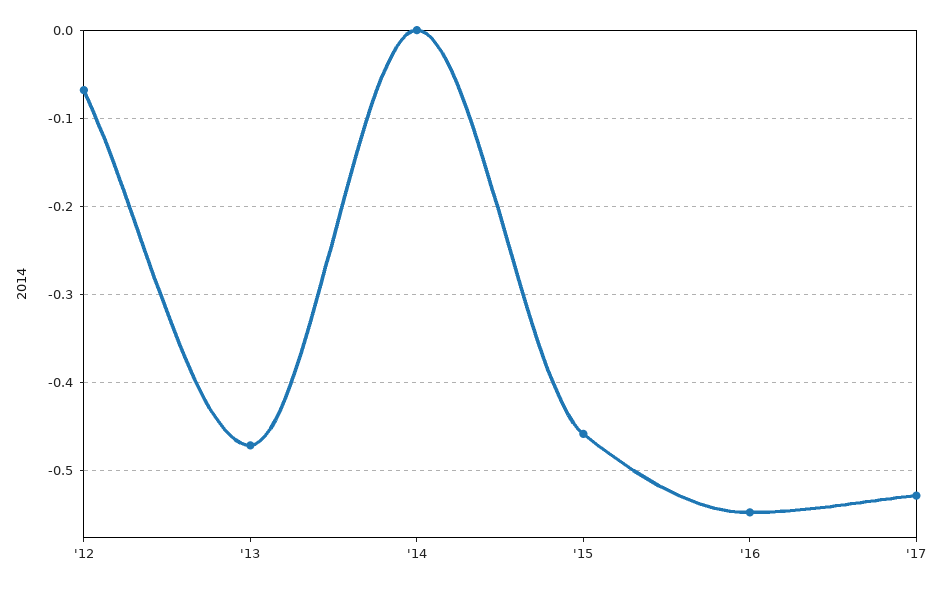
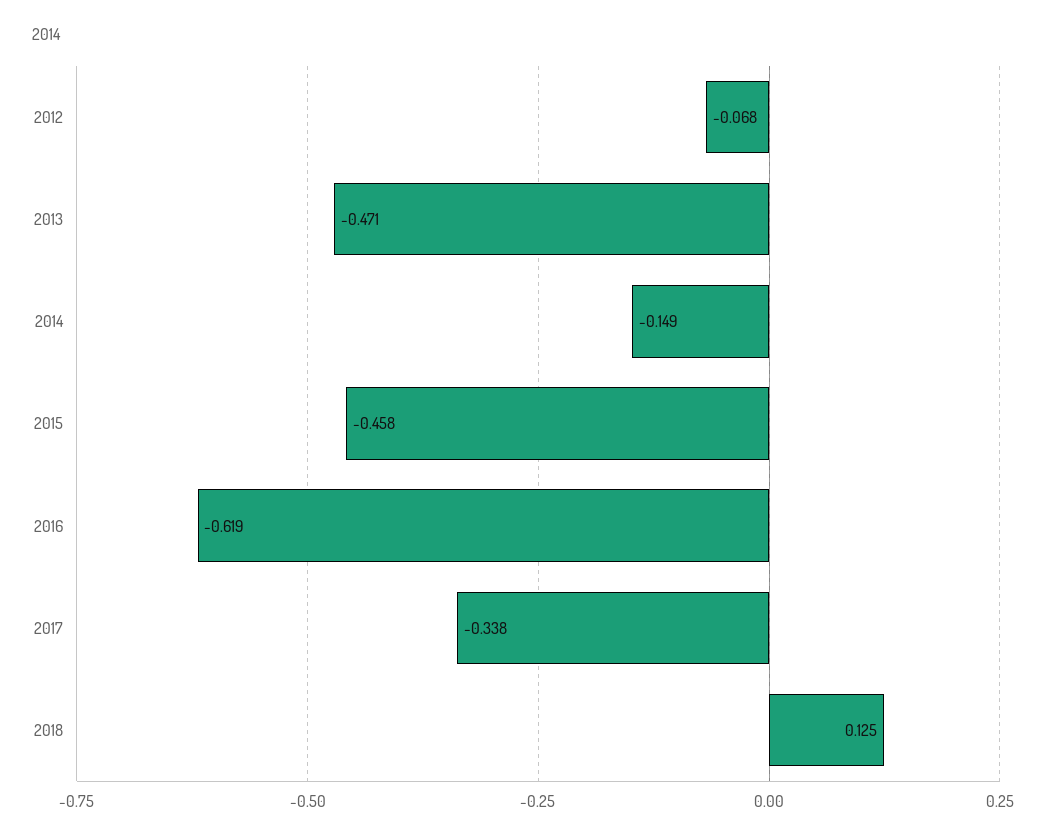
'14: 0 -> -0.149
'16: -0.55 -> -0.619
'17: -0.53 -> -0.338
2018: none -> 0.125

